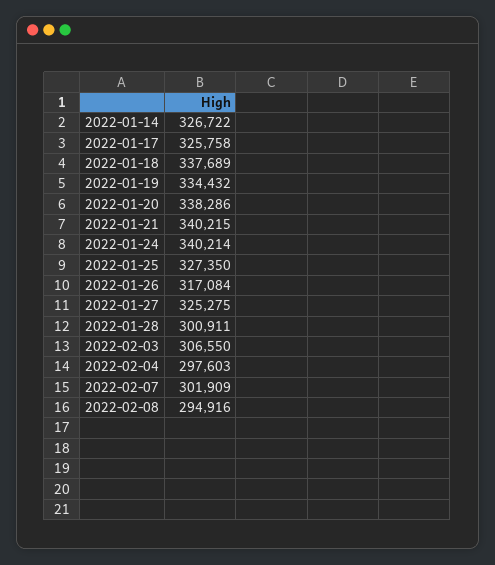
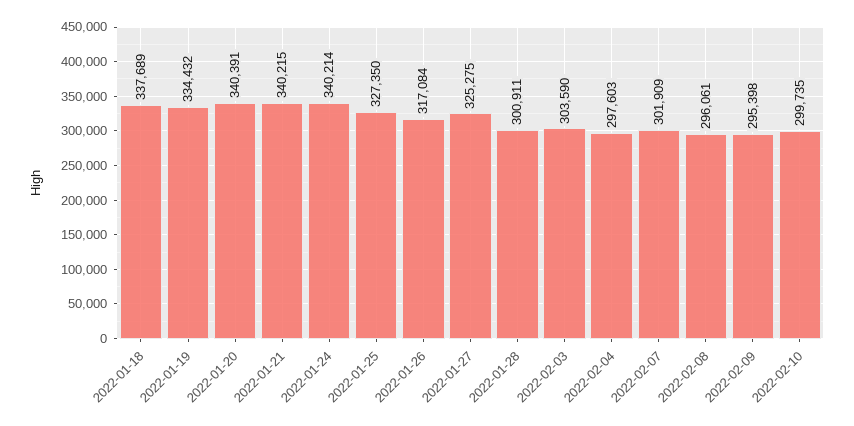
2022-01-14: 326722 -> none
2022-01-17: 325758 -> none
2022-01-20: 338286 -> 340391
2022-02-03: 306550 -> 303590
2022-02-08: 294916 -> 296061
2022-02-09: none -> 295398
2022-02-10: none -> 299735

